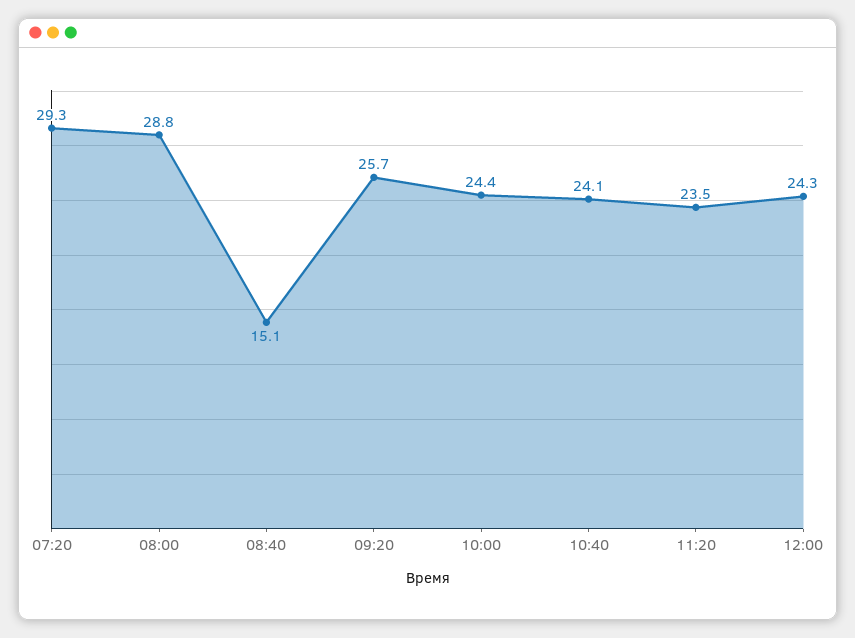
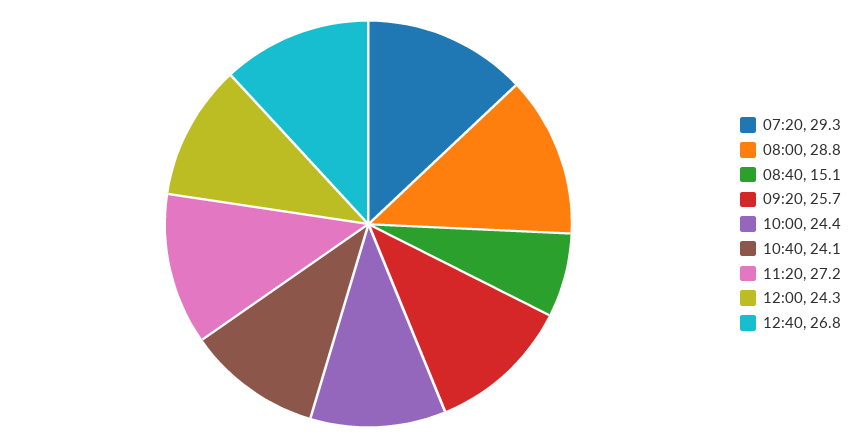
11:20: 23.5 -> 27.2
12:40: none -> 26.8

